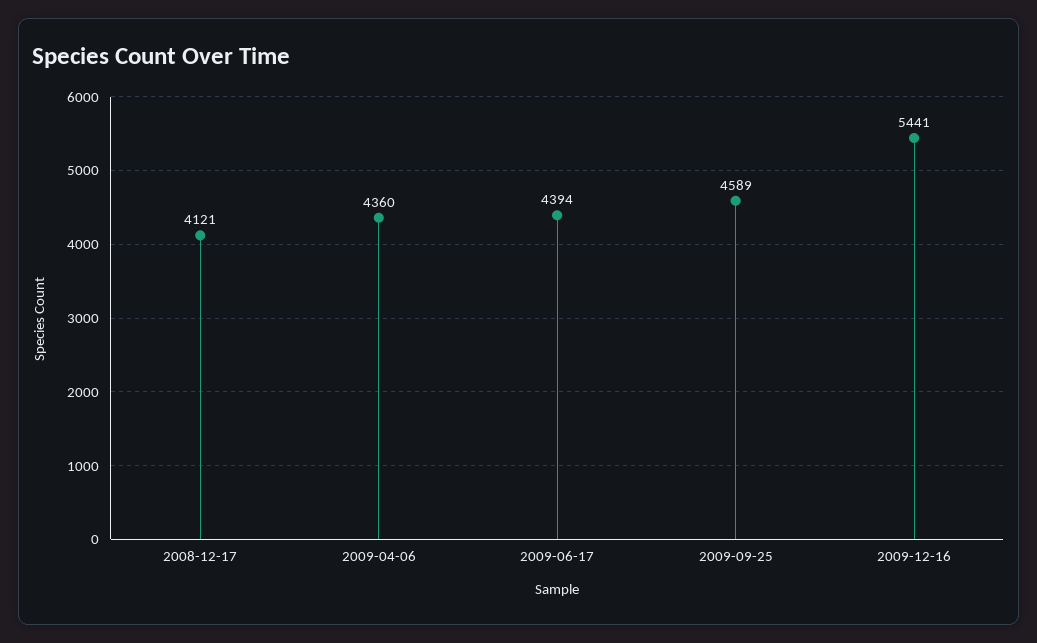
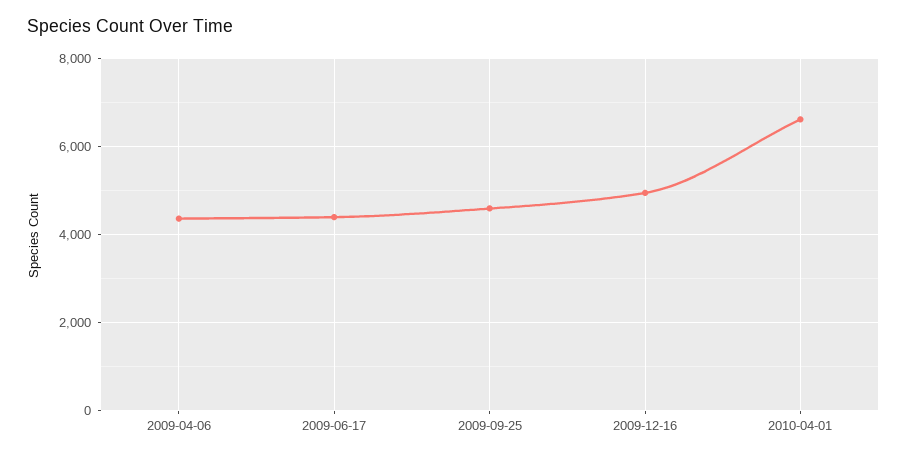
2008-12-17: 4121 -> none
2009-12-16: 5441 -> 5000
2010-04-01: none -> 6600

